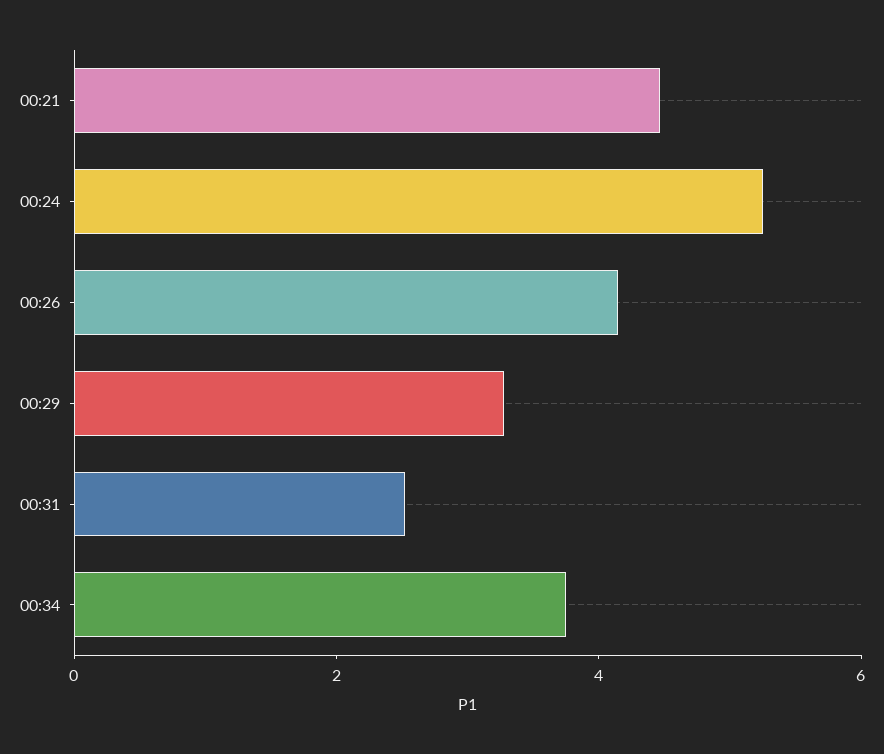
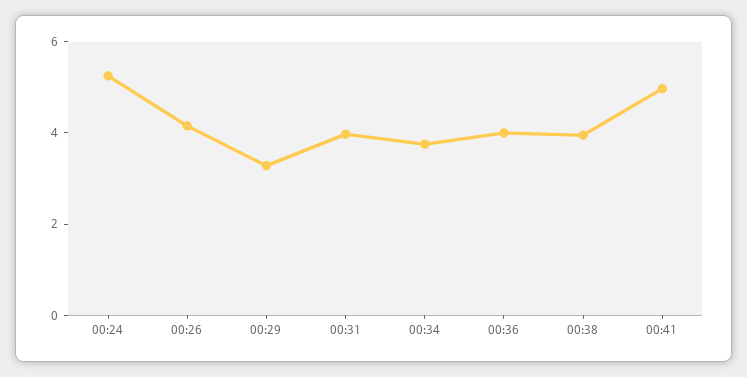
00:21: 4.5 -> none
00:31: 2.5 -> 4
00:36: none -> 4
00:38: none -> 4
00:41: none -> 5

